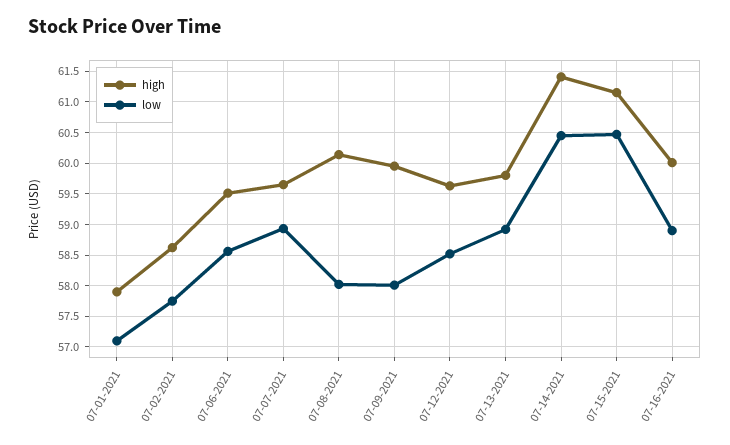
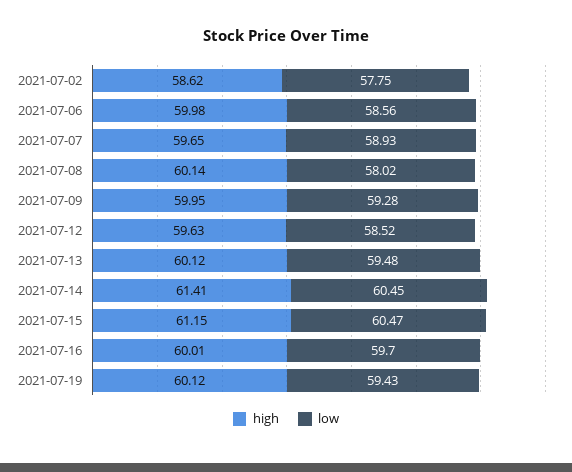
high, 07-01-2021: 57.9 -> none
low, 07-01-2021: 57.1 -> none
high, 07-06-2021: 59.5 -> 59.98
low, 07-09-2021: 58 -> 59.28
high, 07-13-2021: 59.8 -> 60.12
low, 07-13-2021: 58.9 -> 59.48
low, 07-16-2021: 58.9 -> 59.7
high, 2021-07-19: none -> 60.12
low, 2021-07-19: none -> 59.43

